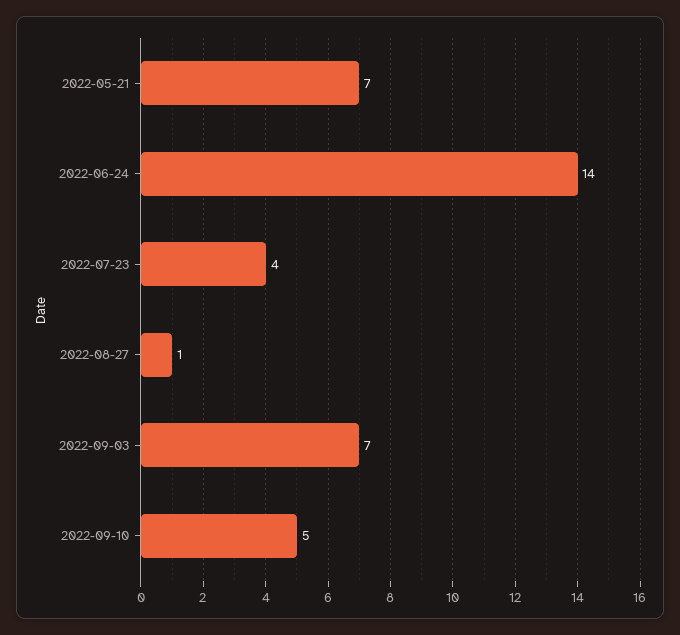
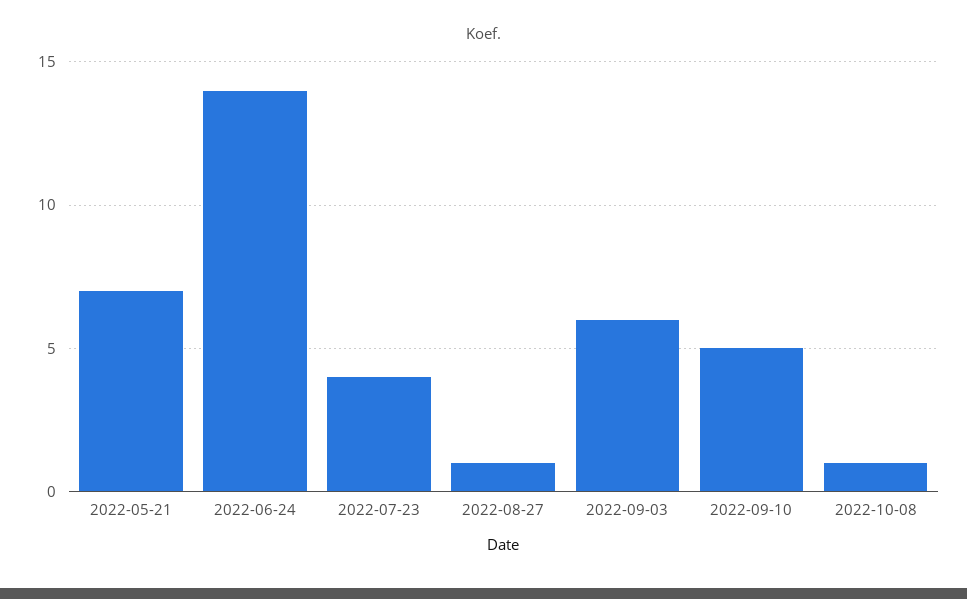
2022-09-03: 7 -> 6
2022-10-08: none -> 1

